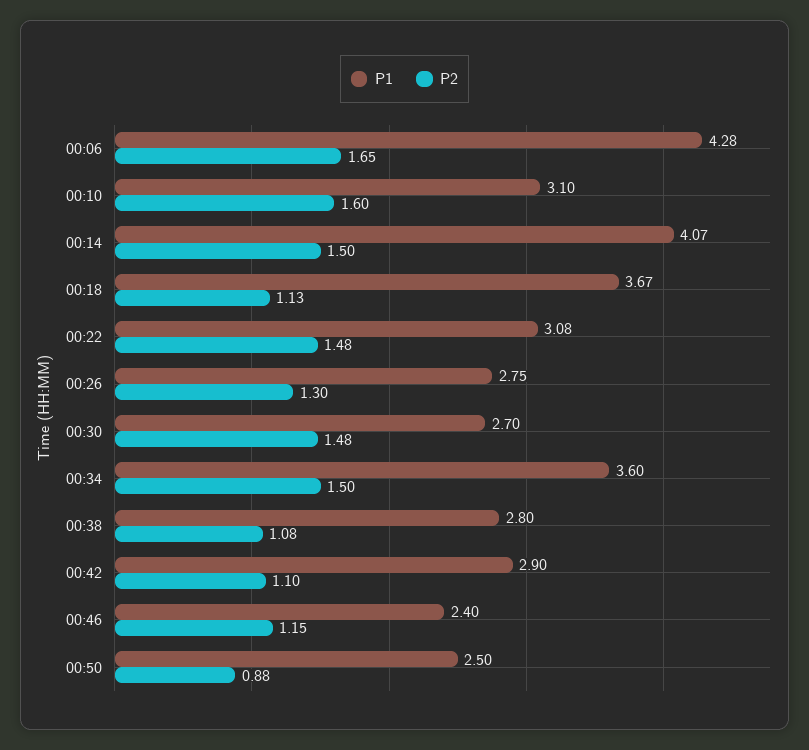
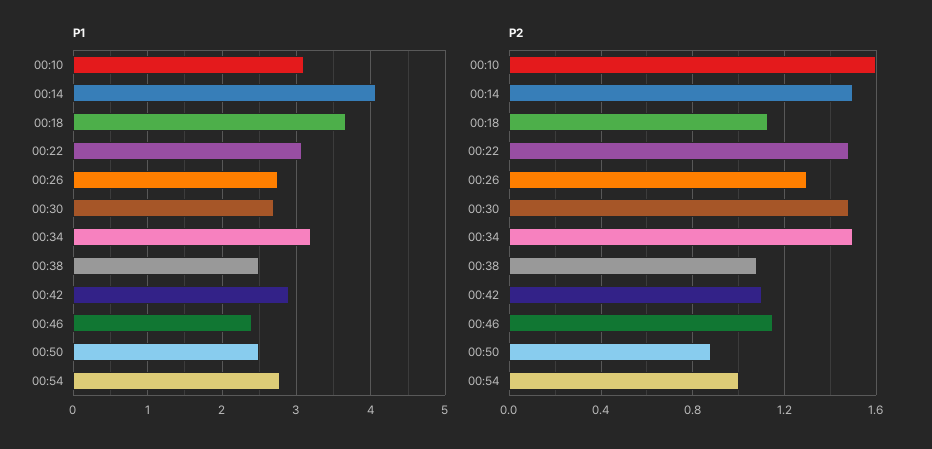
P1, 00:06: 4.28 -> none
P2, 00:06: 1.65 -> none
P1, 00:34: 3.6 -> 3.2
P1, 00:38: 2.8 -> 2.5
P1, 00:54: none -> 2.8
P2, 00:54: none -> 1

